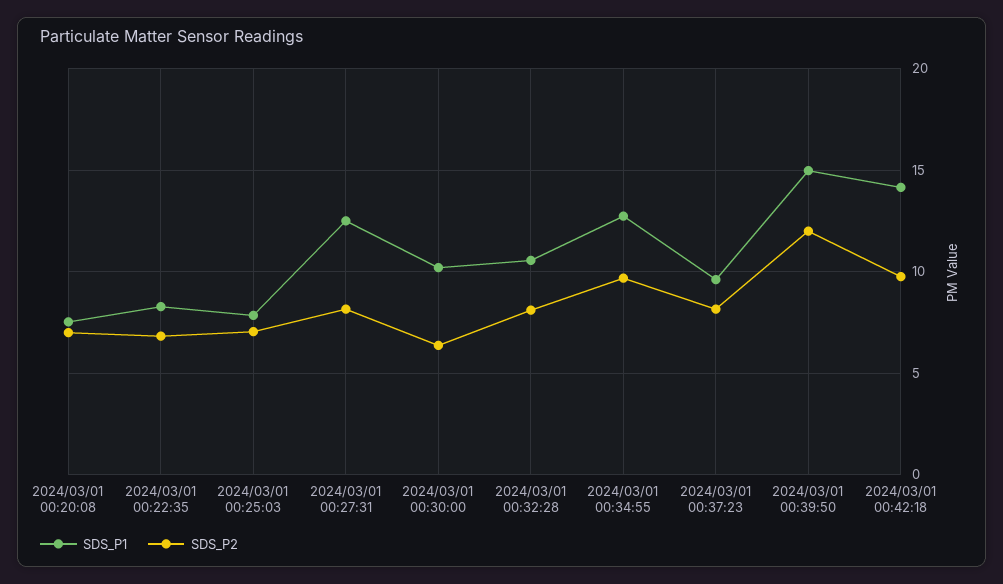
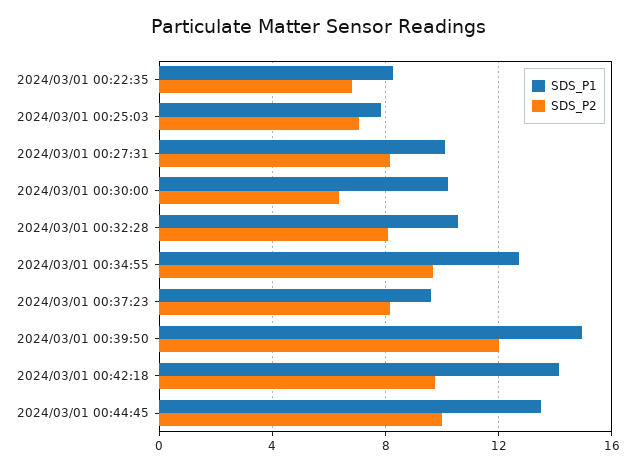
SDS_P1, 2024/03/01 00:20:08: 7.5 -> none
SDS_P2, 2024/03/01 00:20:08: 7 -> none
SDS_P1, 2024/03/01 00:27:31: 12.5 -> 10
SDS_P1, 2024/03/01 00:44:45: none -> 13.5
SDS_P2, 2024/03/01 00:44:45: none -> 10

